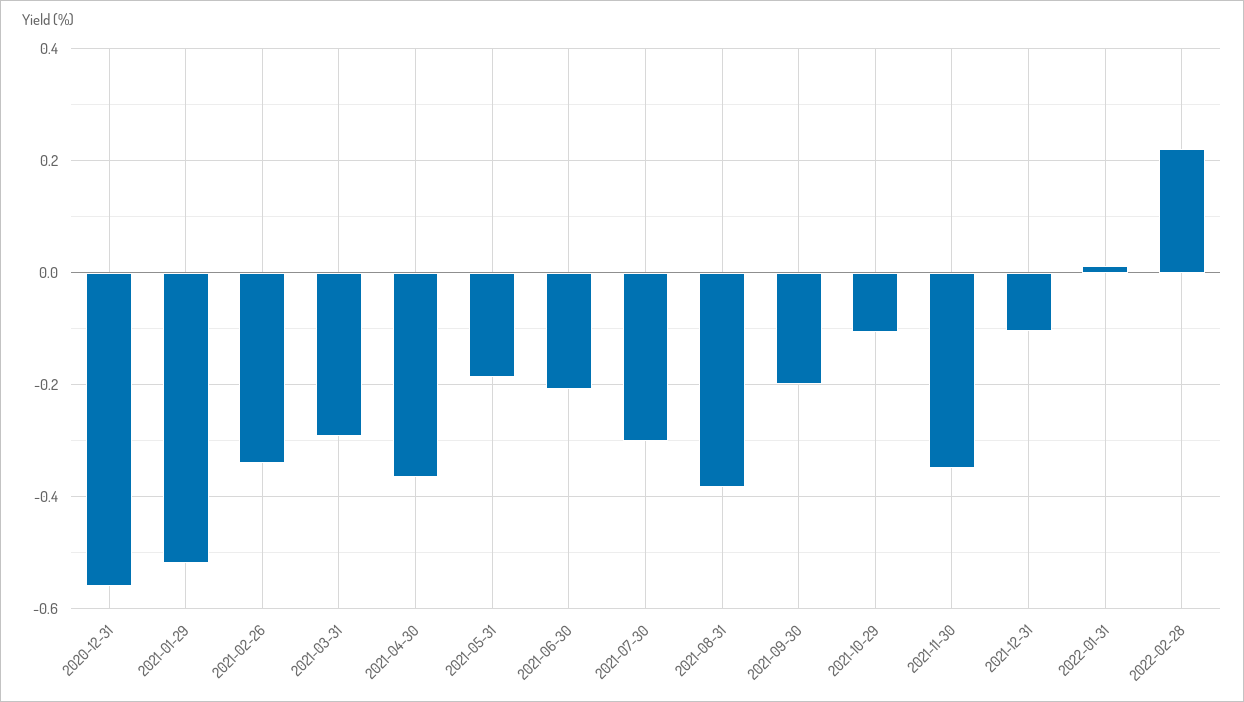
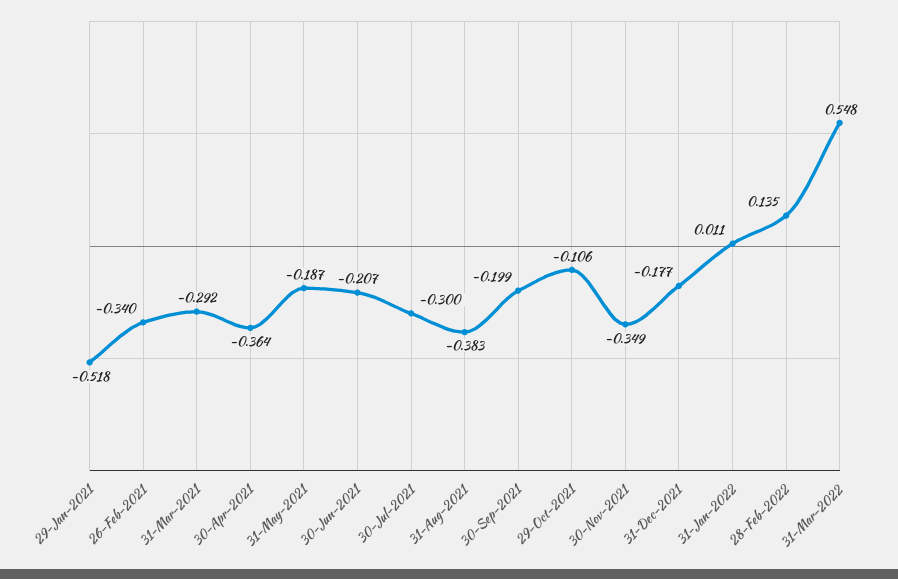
2020-12-31: -0.56 -> none
2021-12-31: -0.1 -> -0.177
2022-02-28: 0.22 -> 0.135
31-Mar-2022: none -> 0.548

